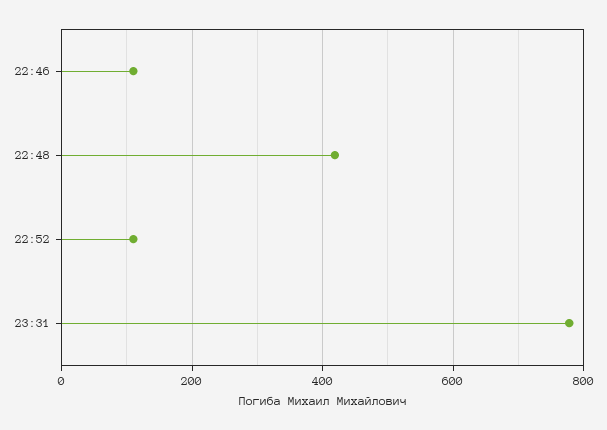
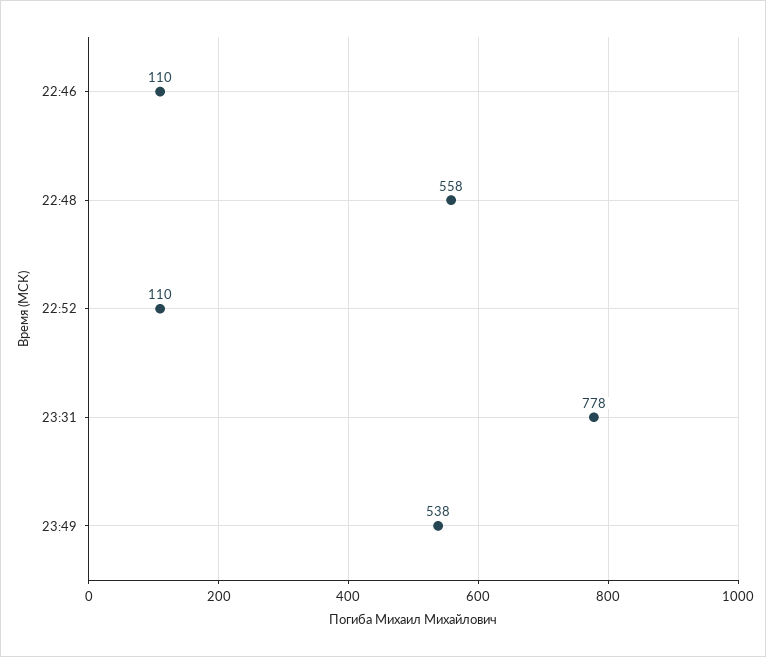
22:48: 420 -> 558
23:49: none -> 538

